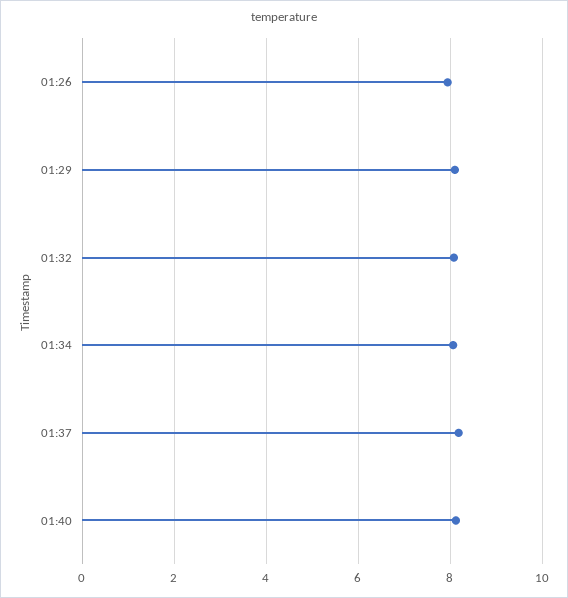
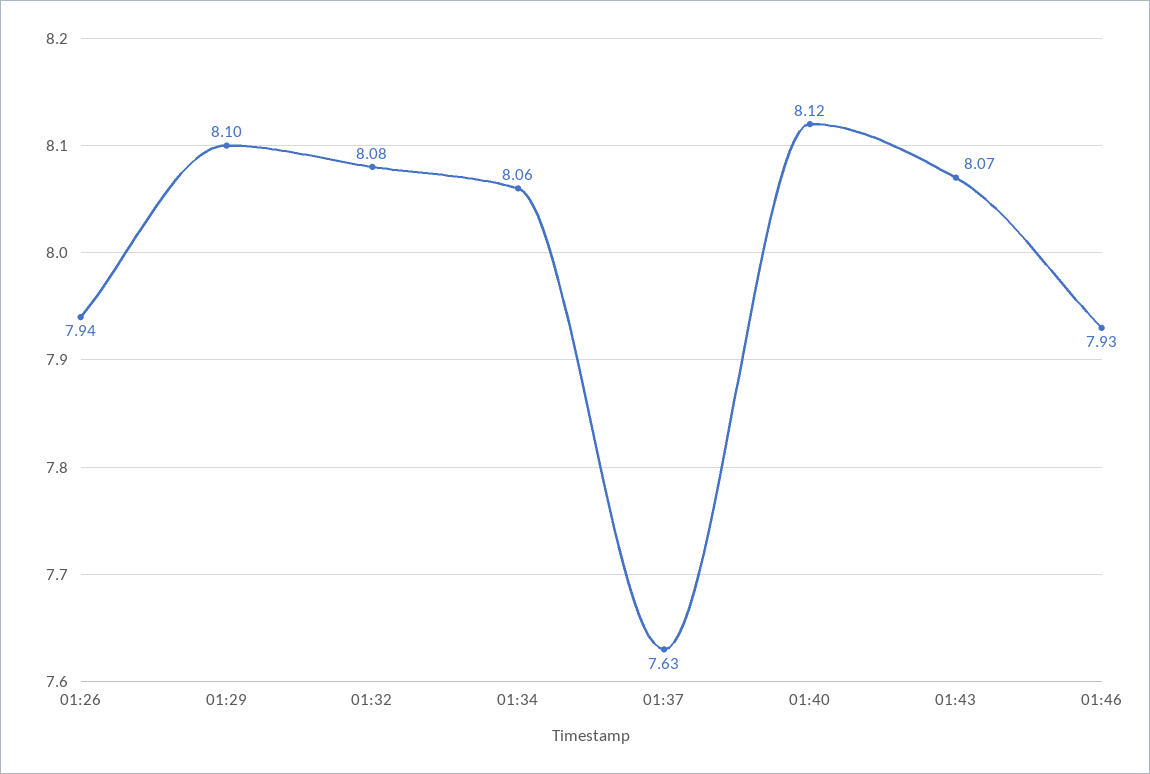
01:37: 8.2 -> 7.63
01:43: none -> 8.07
01:46: none -> 7.93

